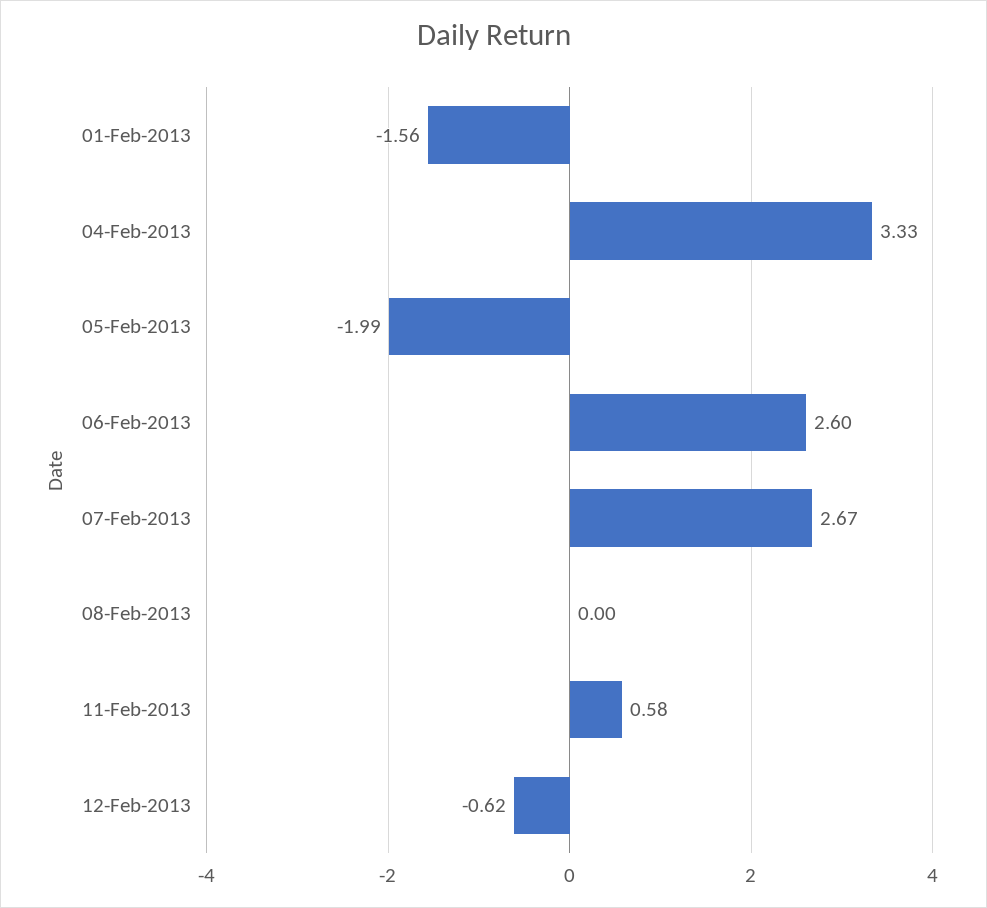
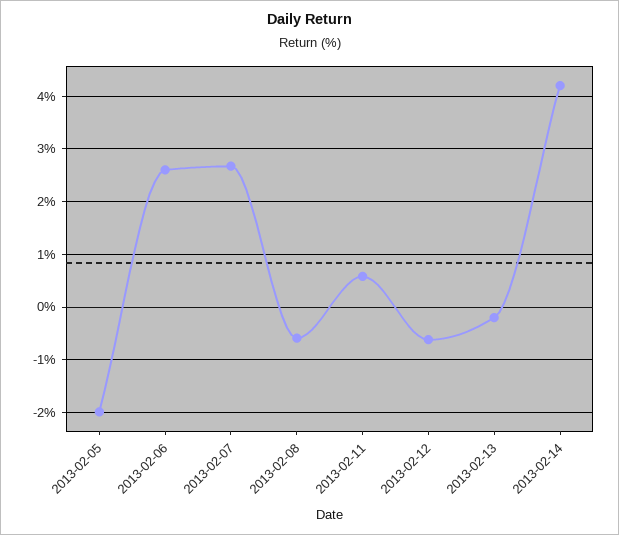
01-Feb-2013: -1.56 -> none
04-Feb-2013: 3.33 -> none
08-Feb-2013: 0 -> -0.6
2013-02-13: none -> -0.2
2013-02-14: none -> 4.2

